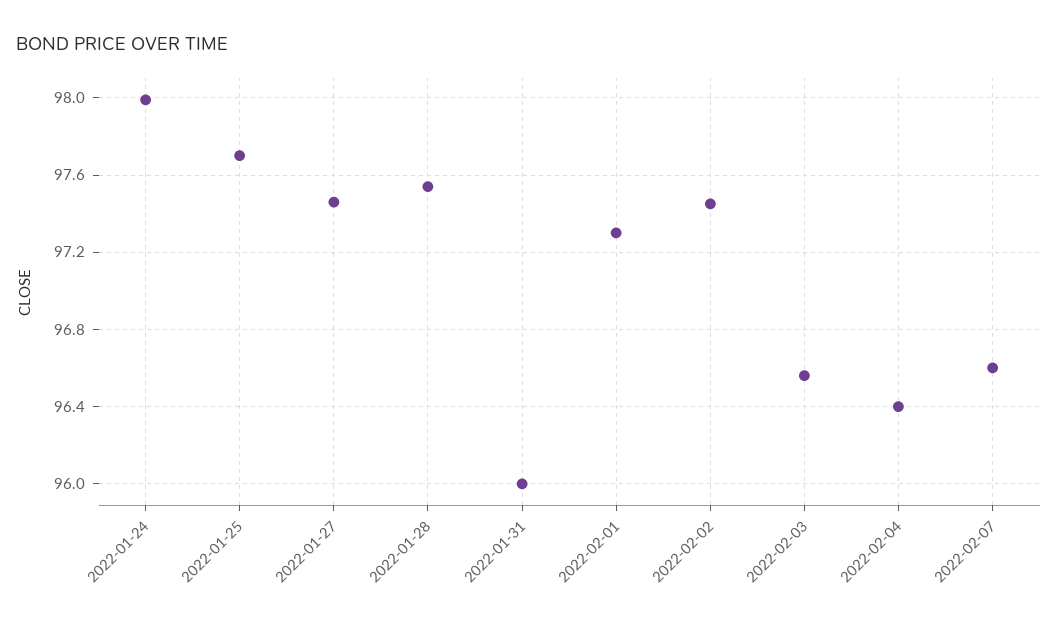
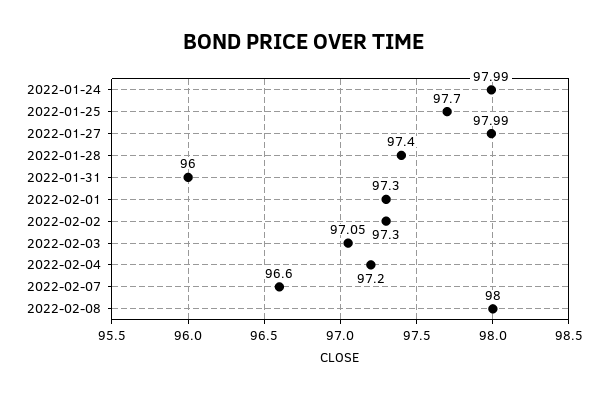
2022-01-27: 97.45 -> 97.99
2022-01-28: 97.55 -> 97.4
2022-02-02: 97.45 -> 97.3
2022-02-03: 96.55 -> 97.05
2022-02-04: 96.4 -> 97.2
2022-02-08: none -> 98

